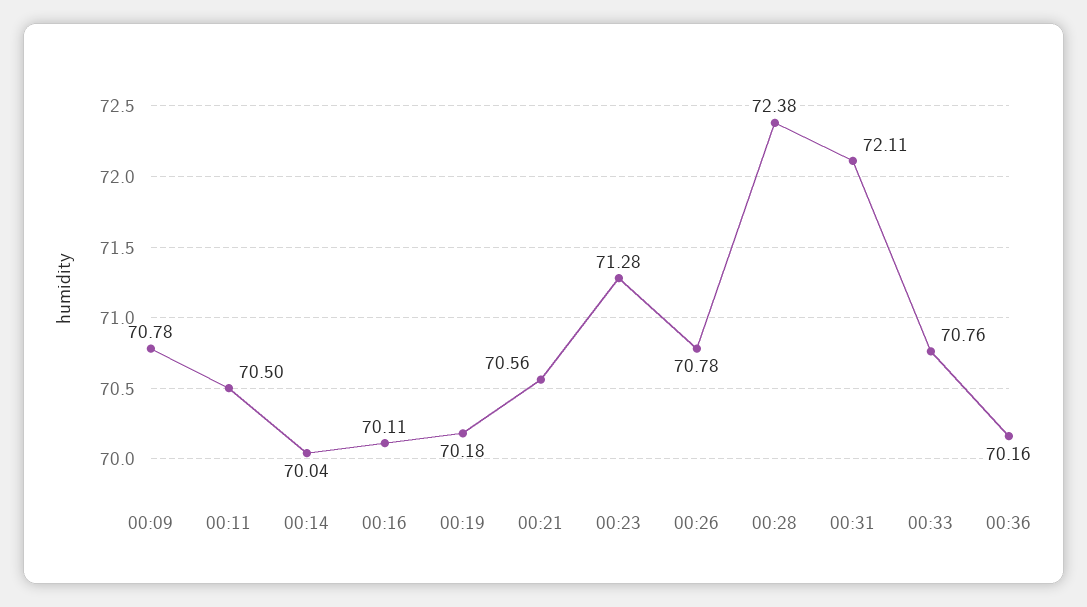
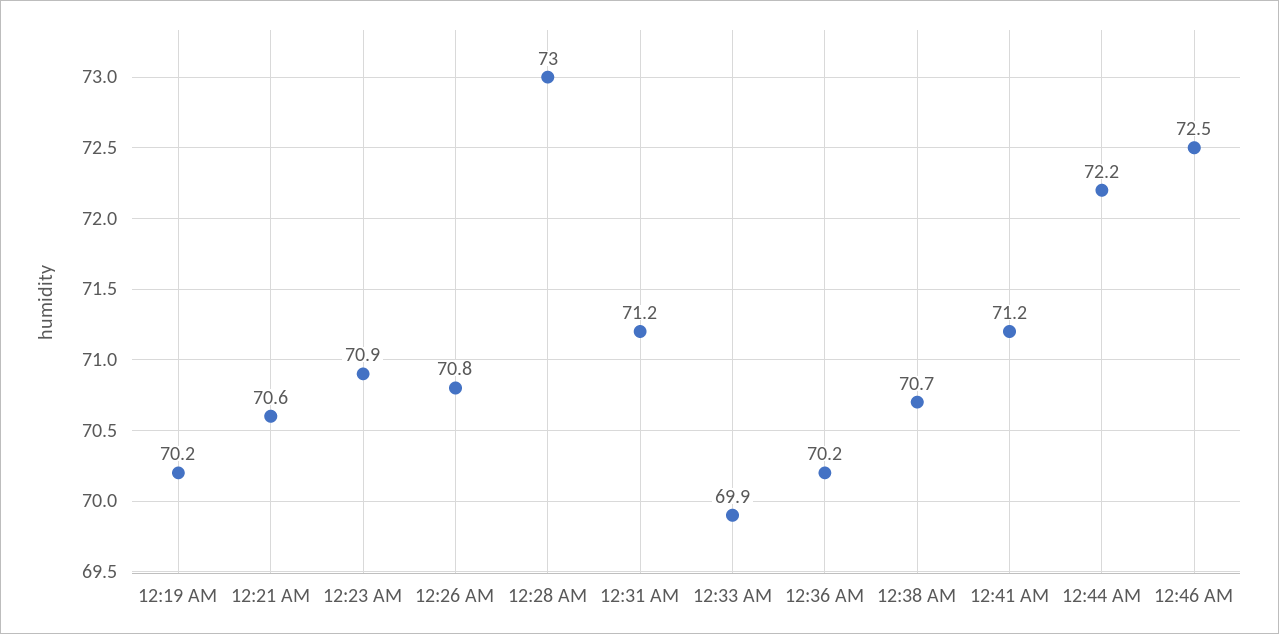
00:09: 70.78 -> none
00:11: 70.5 -> none
00:14: 70.04 -> none
00:16: 70.11 -> none
00:23: 71.28 -> 70.9
00:28: 72.38 -> 73
00:31: 72.11 -> 71.2
00:33: 70.76 -> 69.9
12:38 AM: none -> 70.7
12:41 AM: none -> 71.2
12:44 AM: none -> 72.2
12:46 AM: none -> 72.5

